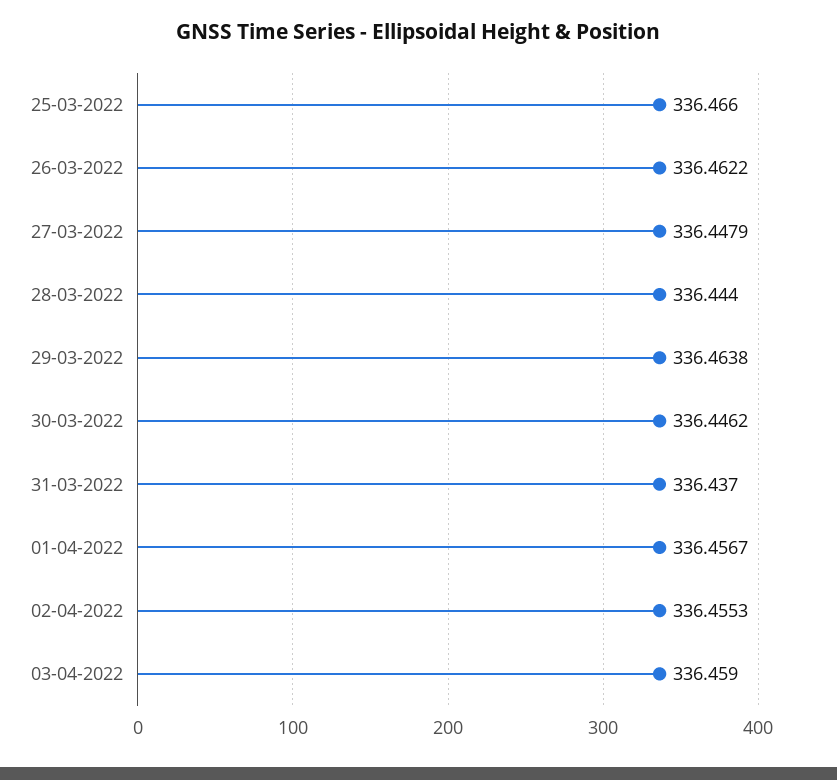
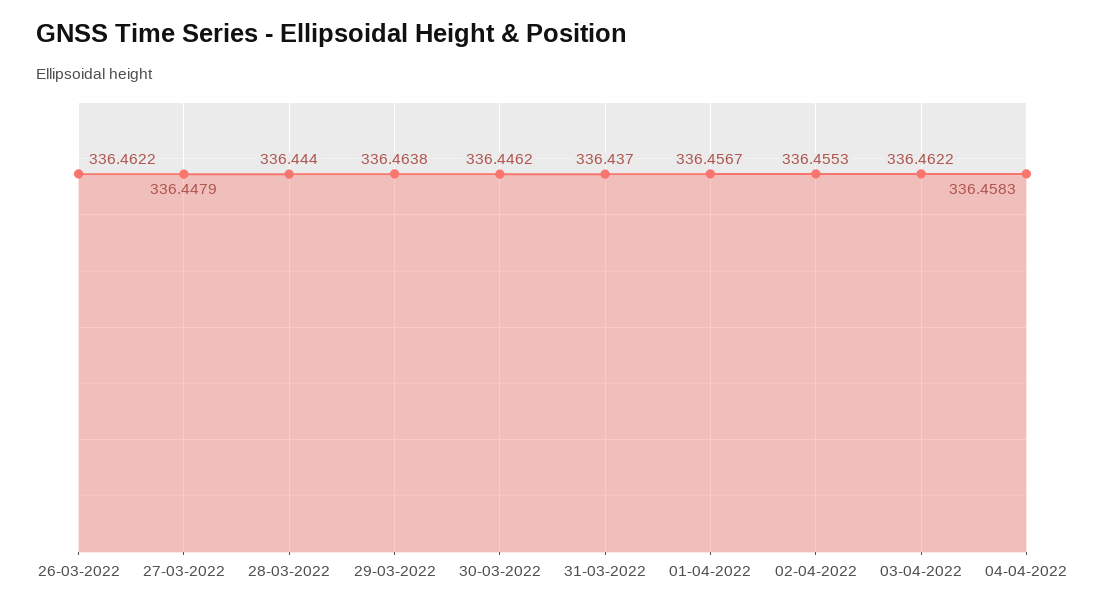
25-03-2022: 336.466 -> none
03-04-2022: 336.459 -> 336.4622
04-04-2022: none -> 336.4583

